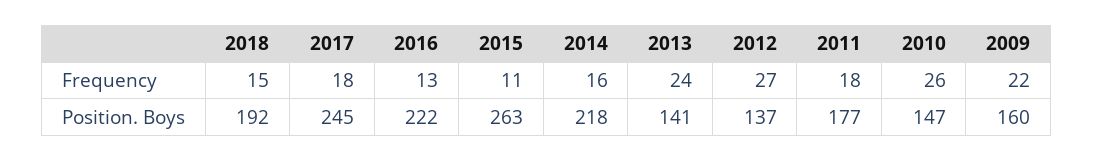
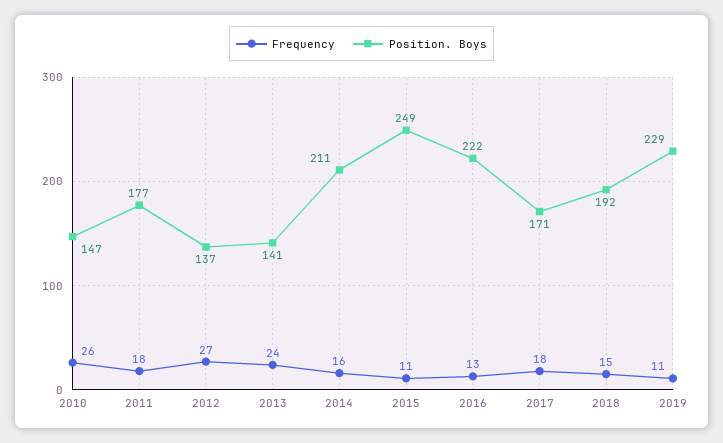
Frequency, 2009: 22 -> none
Position. Boys, 2017: 245 -> 171
Position. Boys, 2015: 263 -> 249
Position. Boys, 2014: 218 -> 211
Position. Boys, 2009: 160 -> none
Frequency, 2019: none -> 11
Position. Boys, 2019: none -> 229

